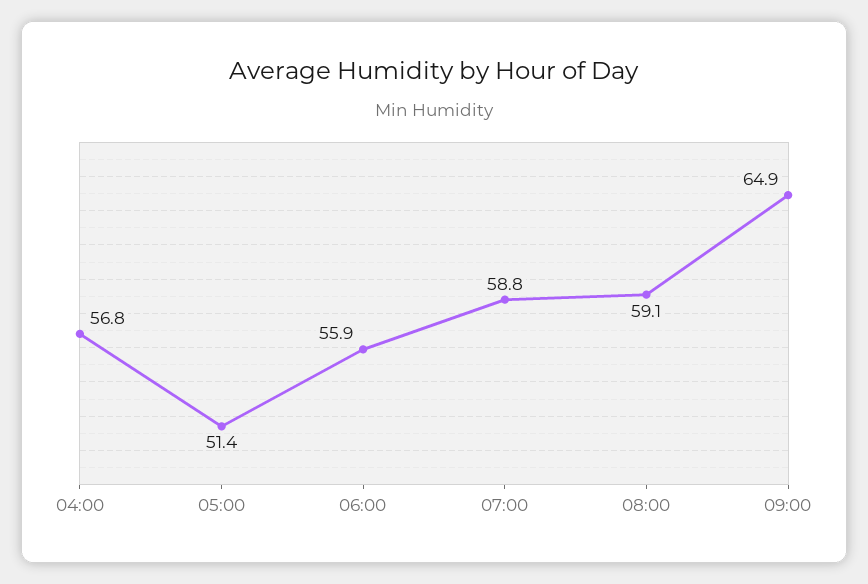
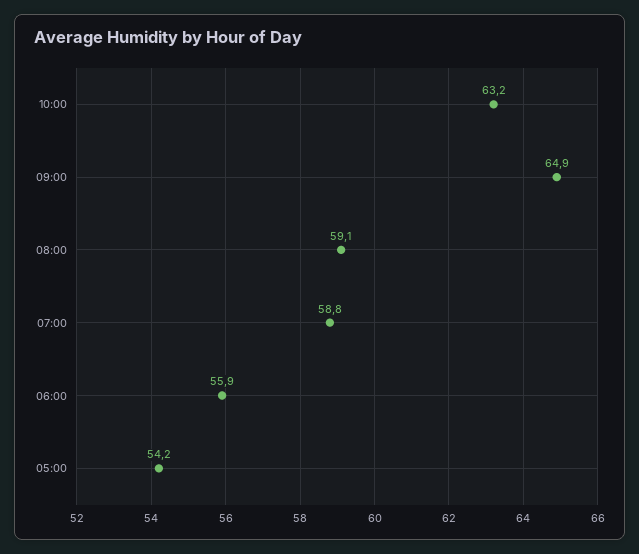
04:00: 56.8 -> none
05:00: 51.4 -> 54.2
10:00: none -> 63.2

